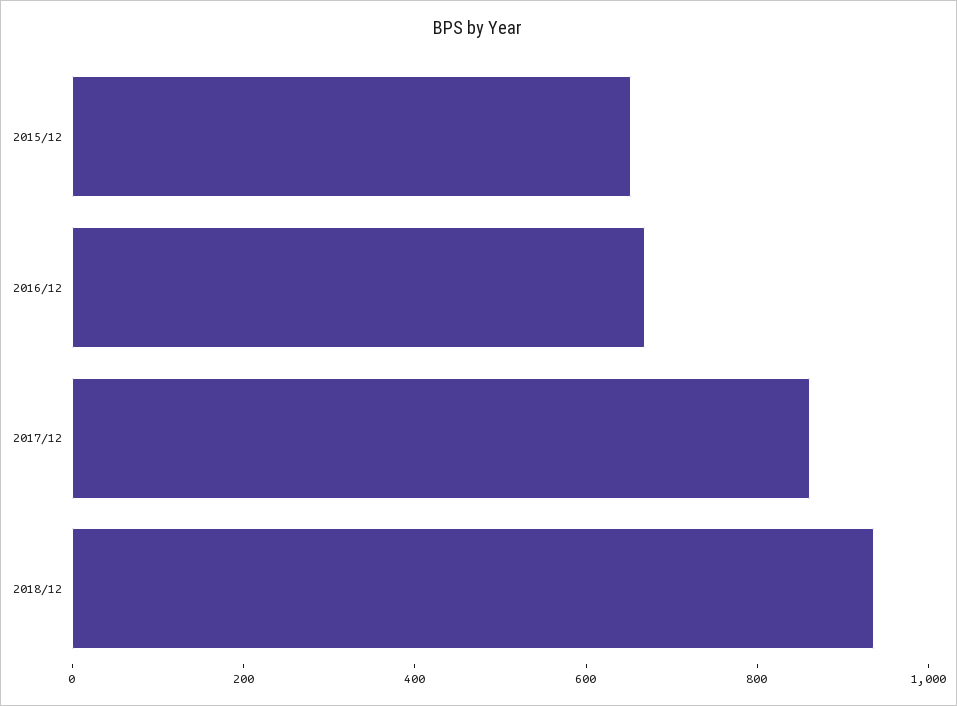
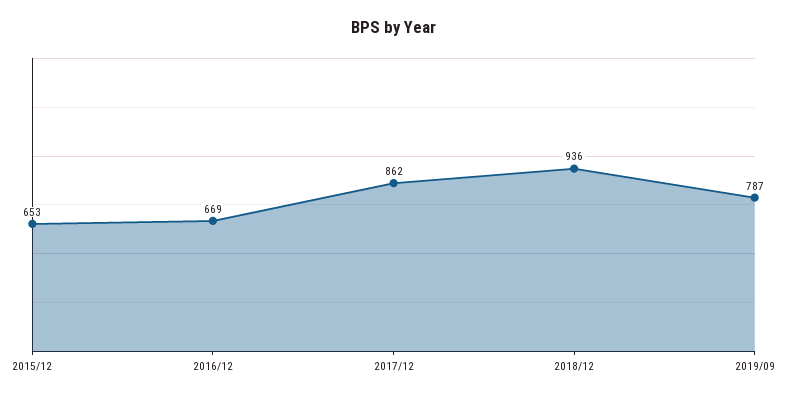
2019/09: none -> 787

